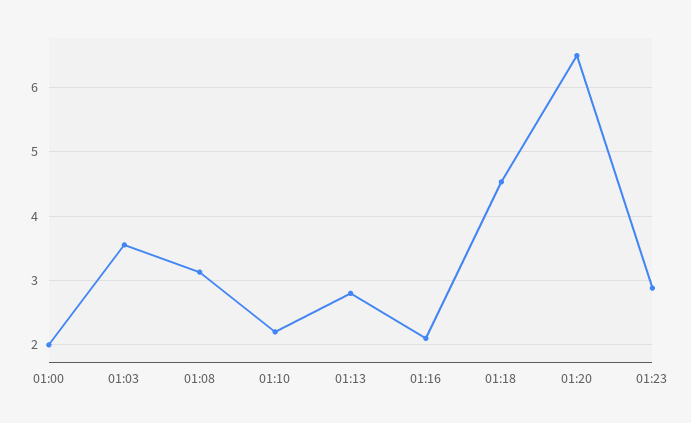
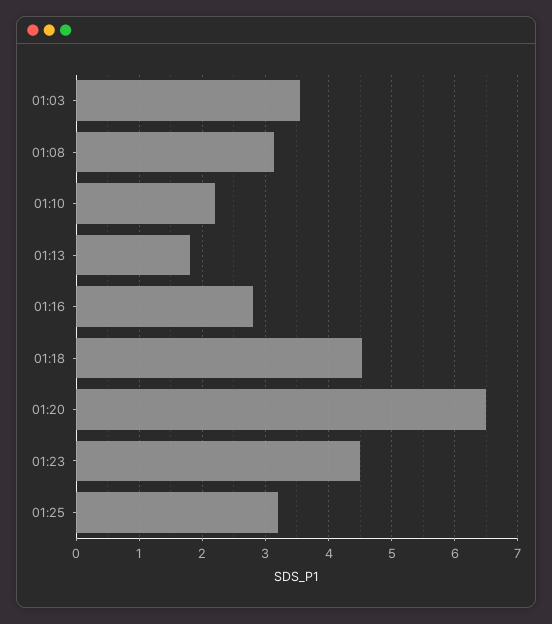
01:00: 2 -> none
01:13: 2.8 -> 1.8
01:16: 2.1 -> 2.8
01:23: 2.9 -> 4.5
01:25: none -> 3.2

